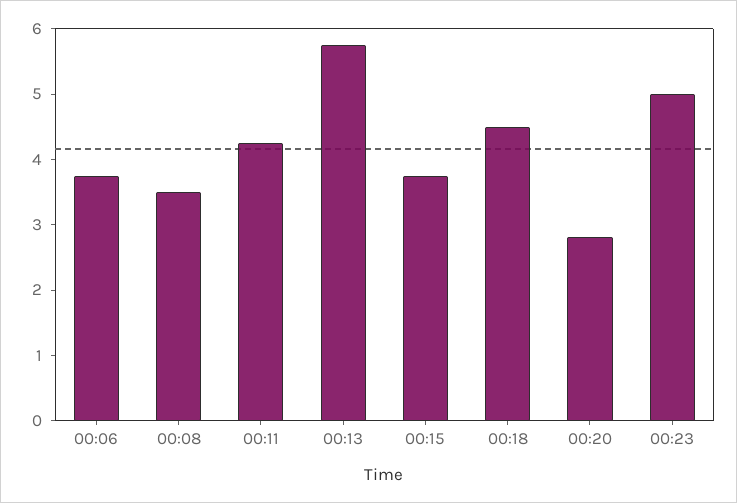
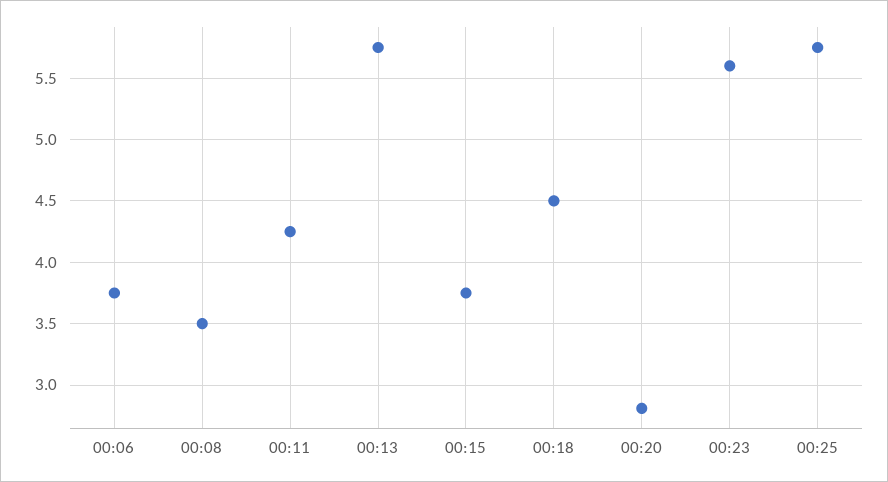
00:23: 5 -> 5.6
00:25: none -> 5.75

